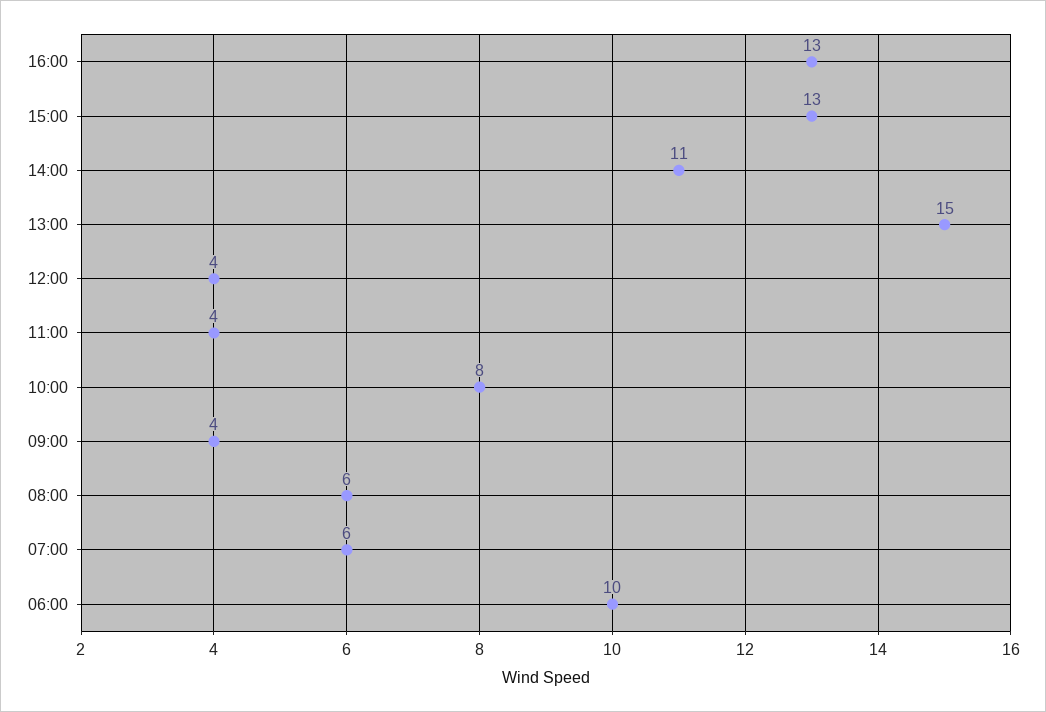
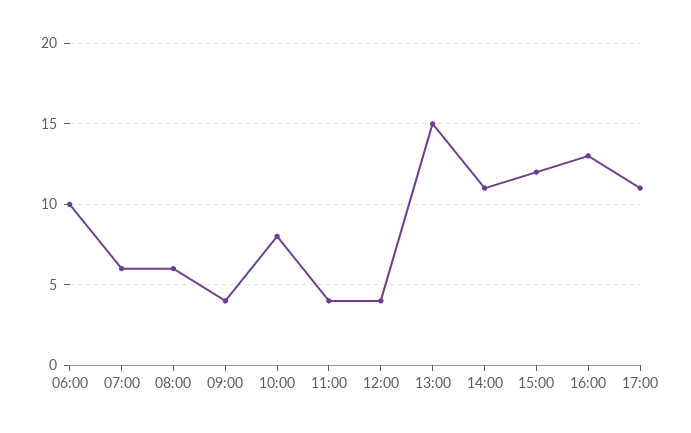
15:00: 13 -> 12
17:00: none -> 11

